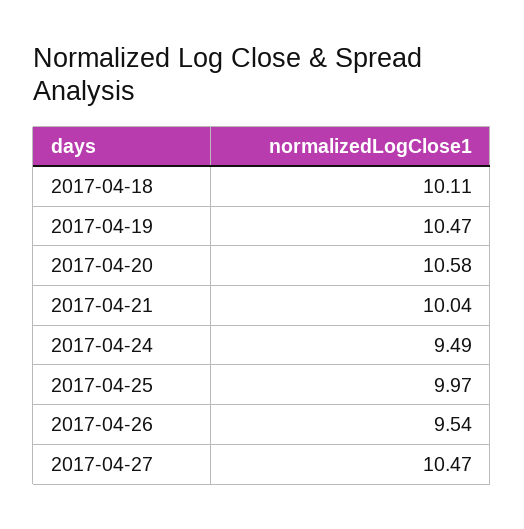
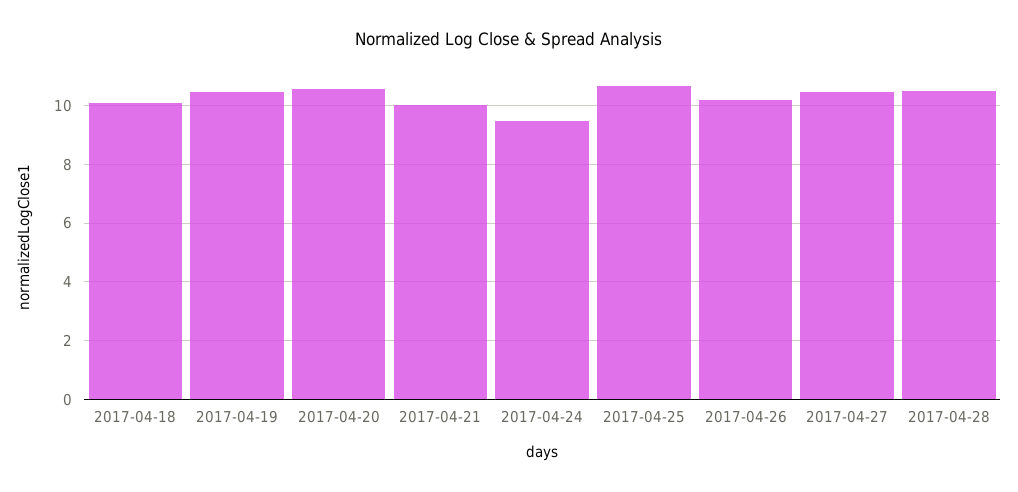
2017-04-25: 9.97 -> 10.75
2017-04-26: 9.54 -> 10.25
2017-04-28: none -> 10.5

